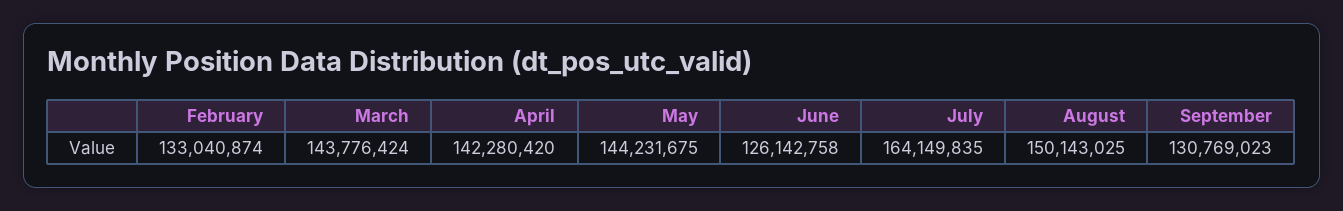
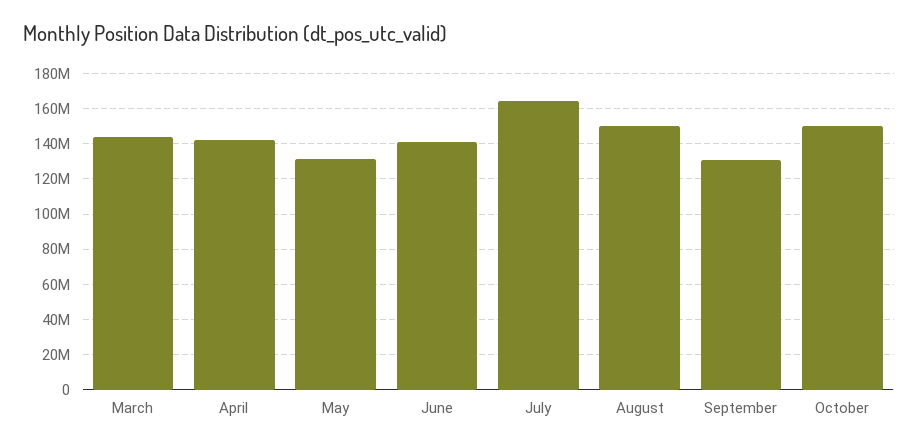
February: 133040874 -> none
May: 144231675 -> 130000000
June: 126142758 -> 140000000
October: none -> 150000000

